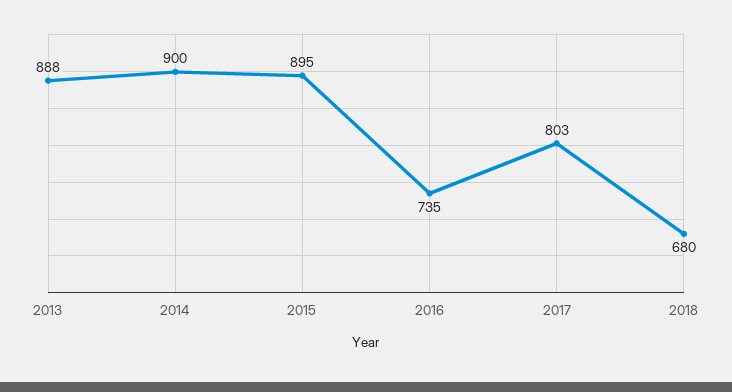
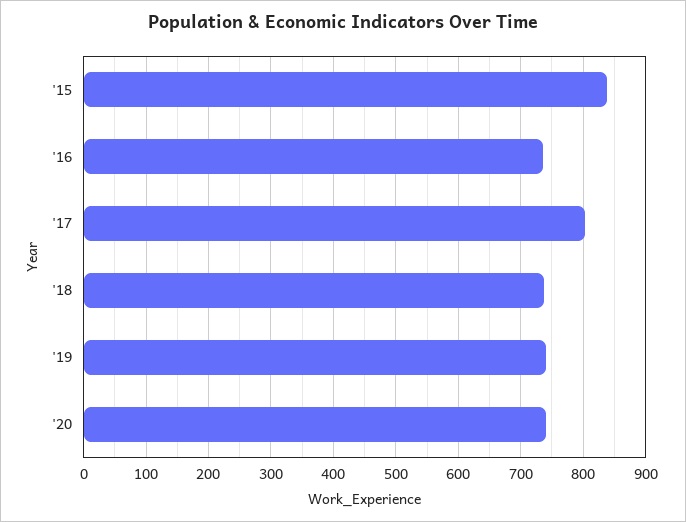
2013: 888 -> none
2014: 900 -> none
2015: 895 -> 840
2018: 680 -> 740
'19: none -> 740
'20: none -> 740

